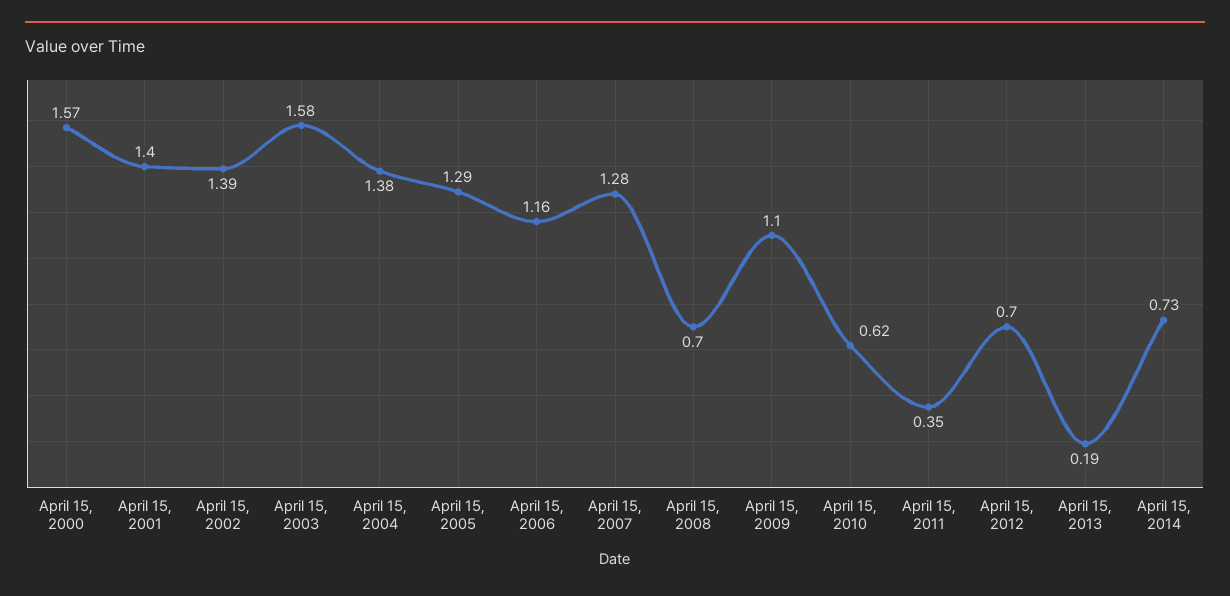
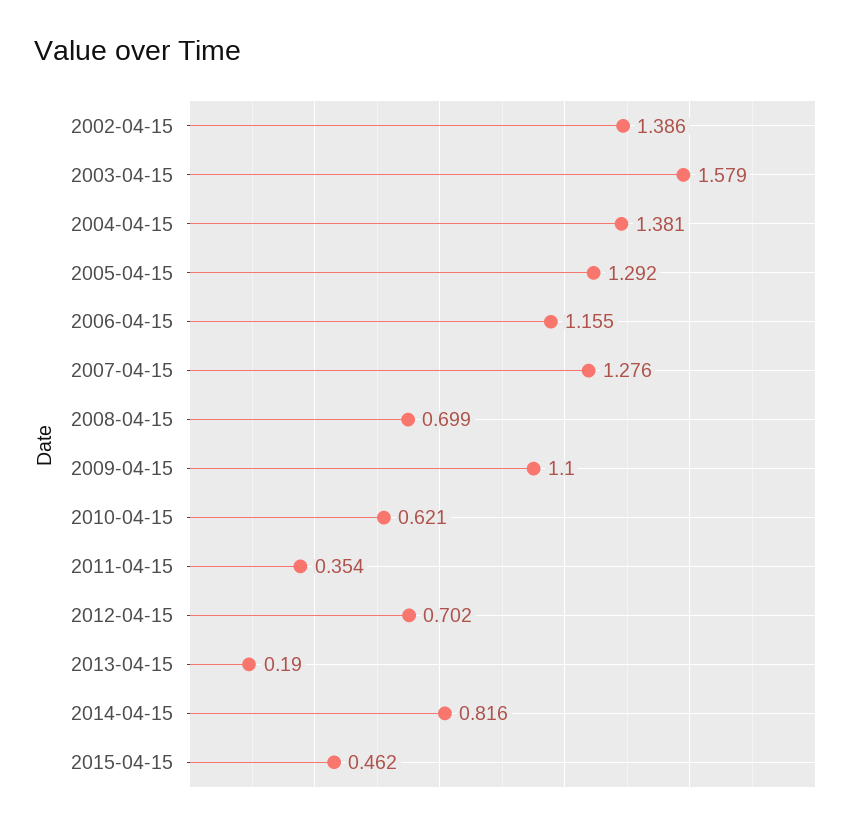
April 15, 2000: 1.57 -> none
April 15, 2001: 1.4 -> none
April 15, 2014: 0.73 -> 0.816
2015-04-15: none -> 0.462

